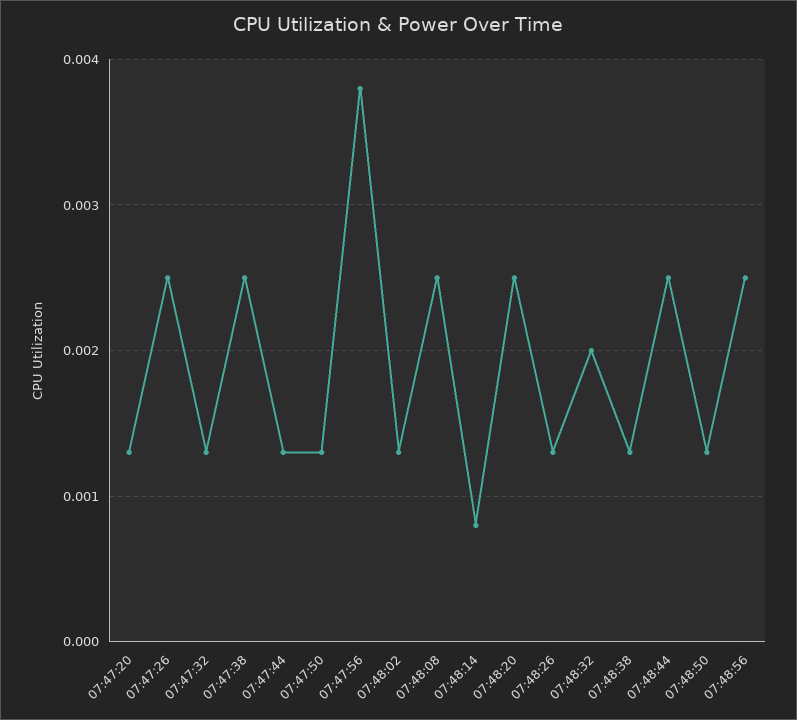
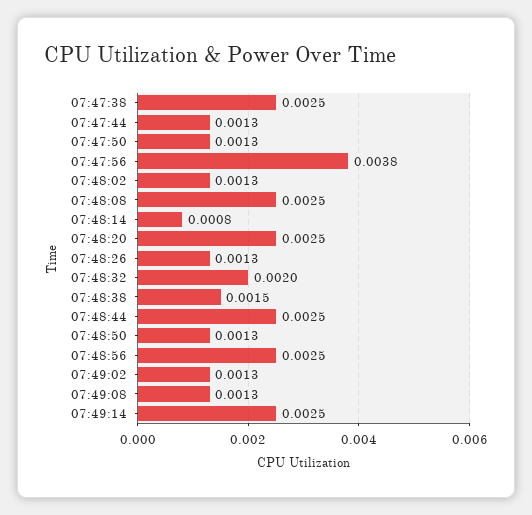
07:47:20: 0.0013 -> none
07:47:26: 0.0025 -> none
07:47:32: 0.0013 -> none
07:48:38: 0.0013 -> 0.0015
07:49:02: none -> 0.0013
07:49:08: none -> 0.0013
07:49:14: none -> 0.0025

